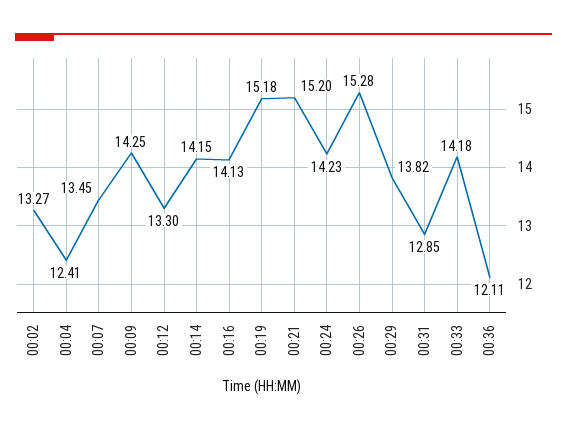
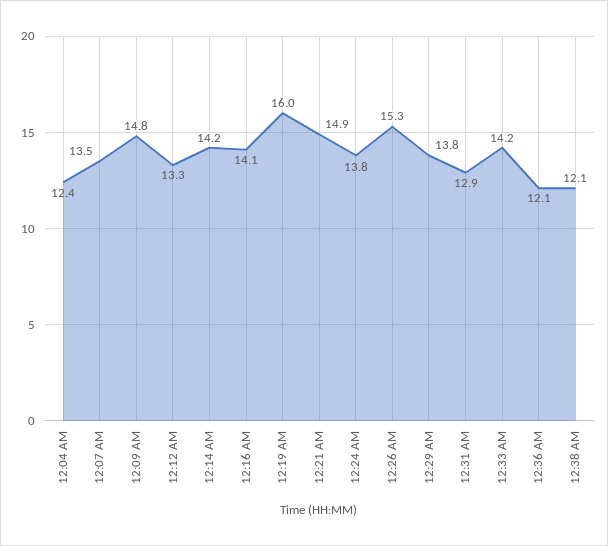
00:02: 13.27 -> none
00:09: 14.25 -> 14.8
00:19: 15.18 -> 16
00:21: 15.2 -> 14.9
00:24: 14.23 -> 13.8
12:38 AM: none -> 12.1

